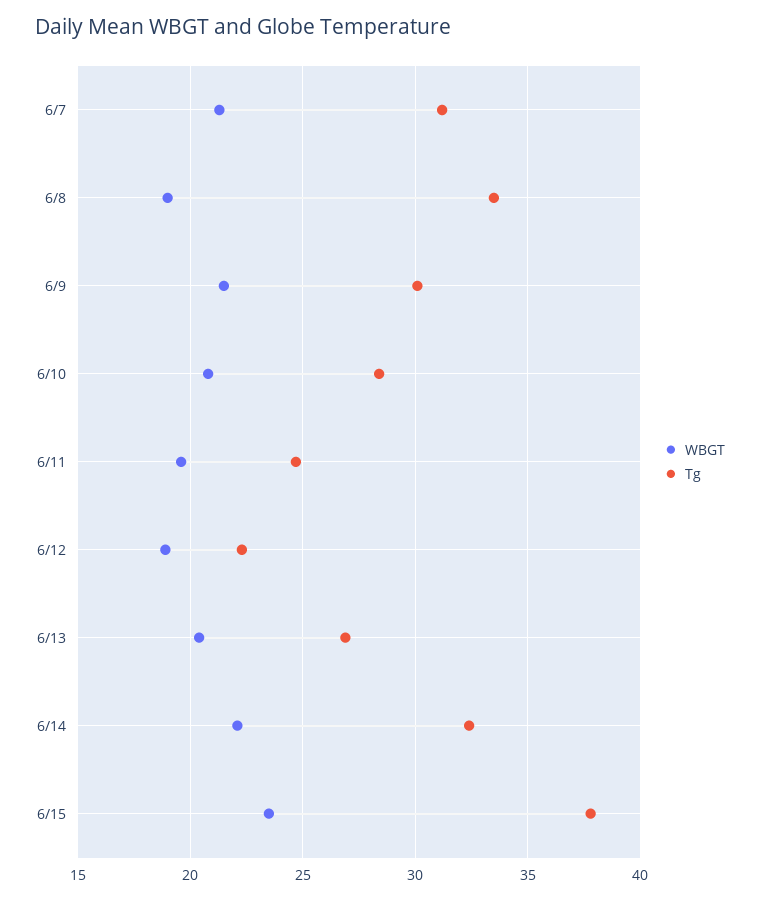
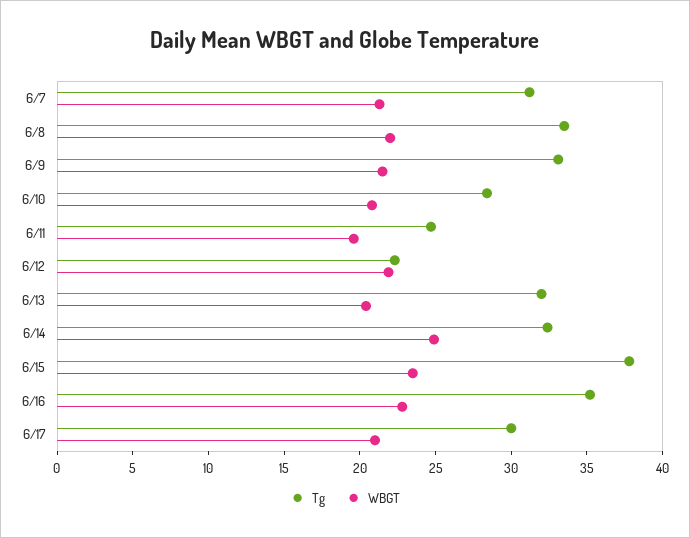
WBGT, 6/8: 19 -> 22
Tg, 6/9: 30 -> 33
WBGT, 6/12: 19 -> 22
Tg, 6/13: 27 -> 32
WBGT, 6/14: 22 -> 25
Tg, 6/16: none -> 35
WBGT, 6/16: none -> 23
Tg, 6/17: none -> 30
WBGT, 6/17: none -> 21

